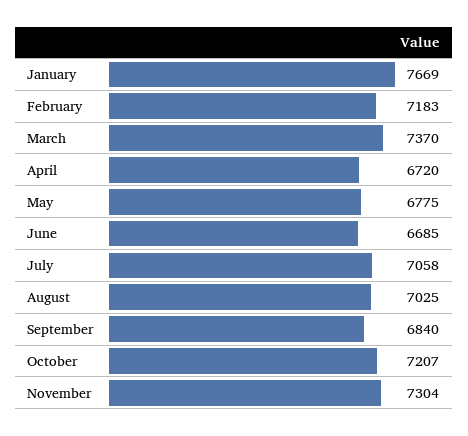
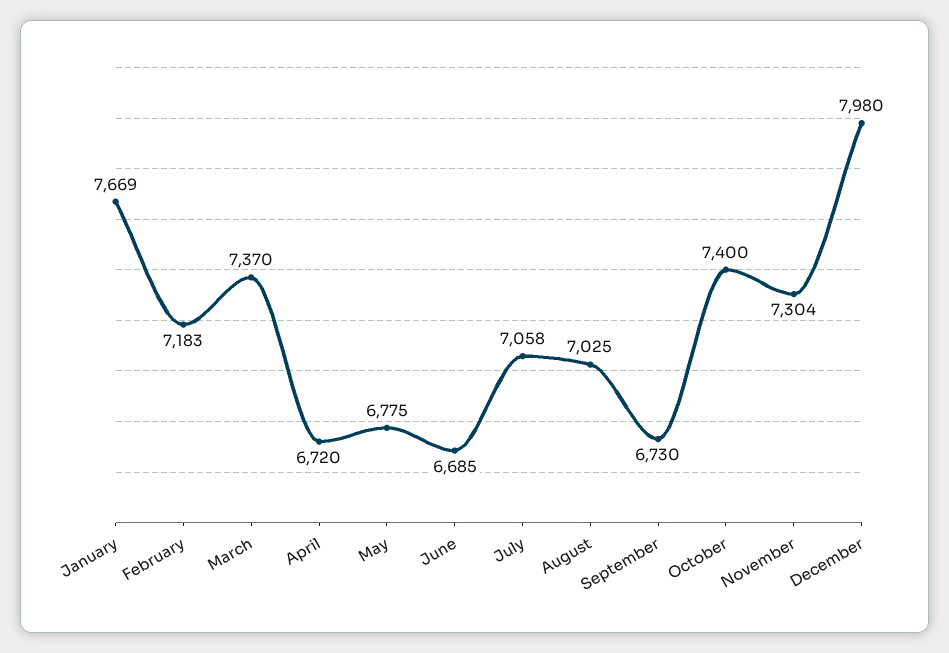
September: 6840 -> 6730
October: 7207 -> 7400
December: none -> 7980

